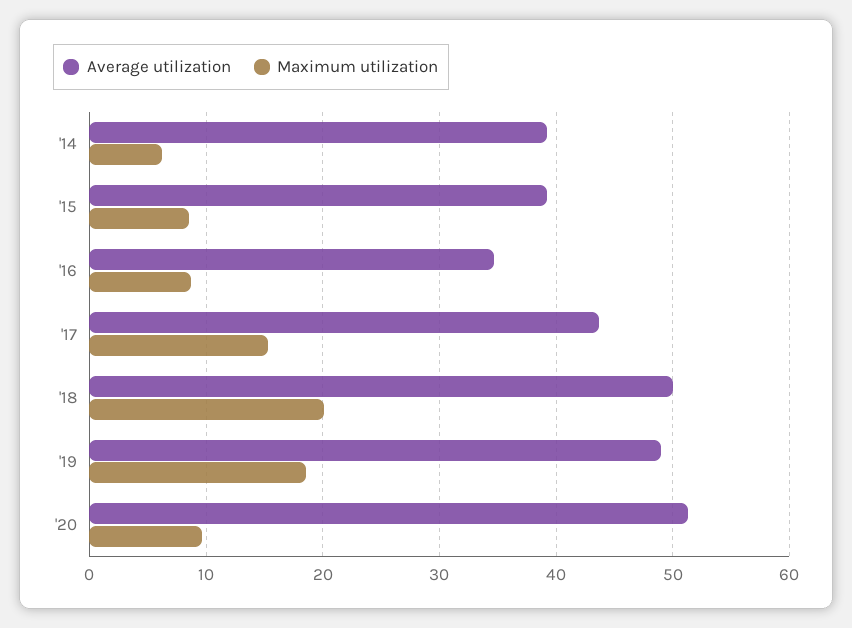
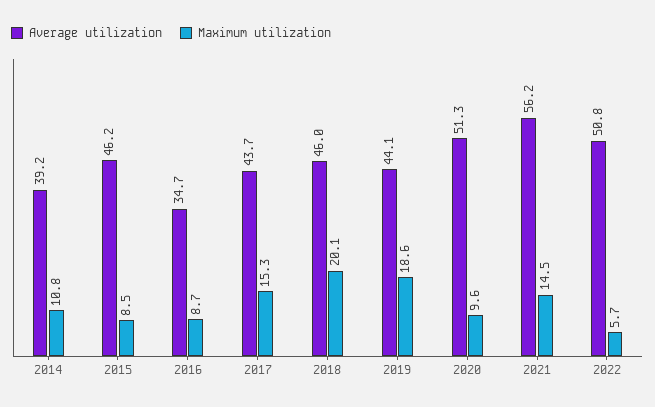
Maximum utilization, '14: 6 -> 10.8
Average utilization, '15: 39 -> 46.2
Average utilization, '18: 50 -> 46
Average utilization, '19: 49 -> 44.1
Average utilization, 2021: none -> 56.2
Maximum utilization, 2021: none -> 14.5
Average utilization, 2022: none -> 50.8
Maximum utilization, 2022: none -> 5.7

